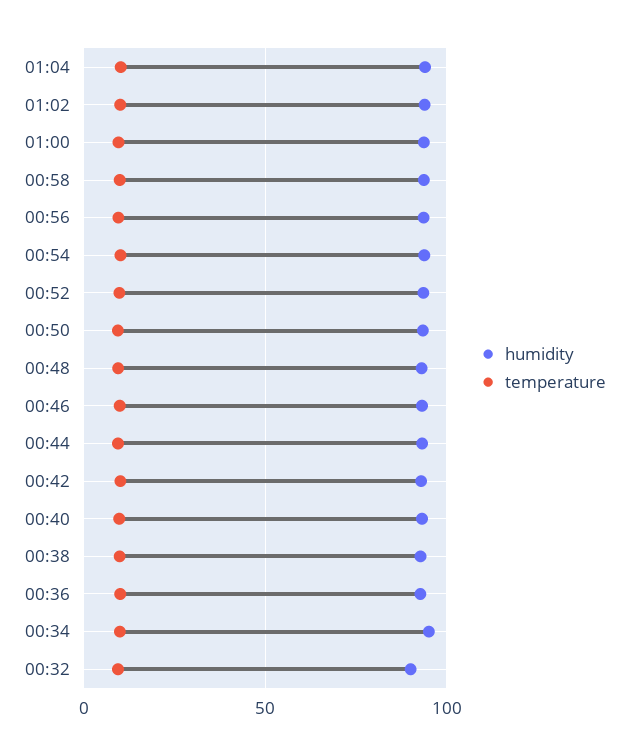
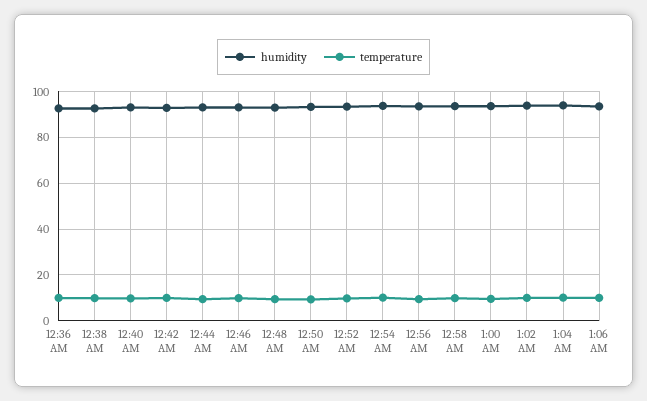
humidity, 00:34: 95 -> none
temperature, 00:34: 10 -> none
humidity, 00:32: 90 -> none
temperature, 00:32: 10 -> none
humidity, 1:06 AM: none -> 95
temperature, 1:06 AM: none -> 10

